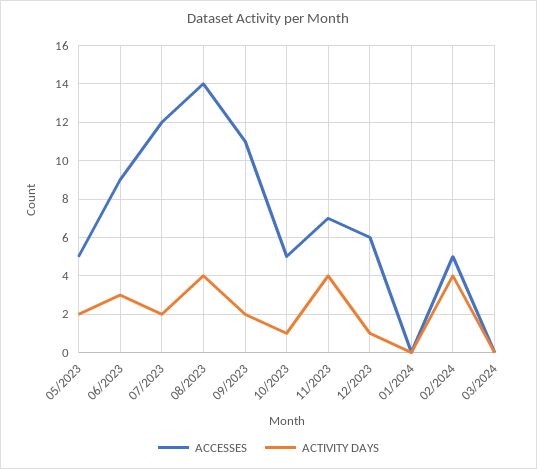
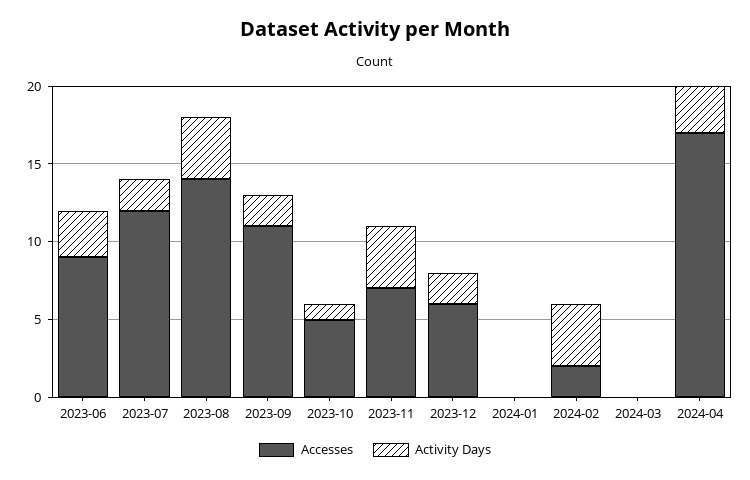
ACCESSES, 05/2023: 5 -> none
ACTIVITY DAYS, 05/2023: 2 -> none
ACTIVITY DAYS, 12/2023: 1 -> 2
ACCESSES, 02/2024: 5 -> 2
ACCESSES, 2024-04: none -> 17
ACTIVITY DAYS, 2024-04: none -> 3

